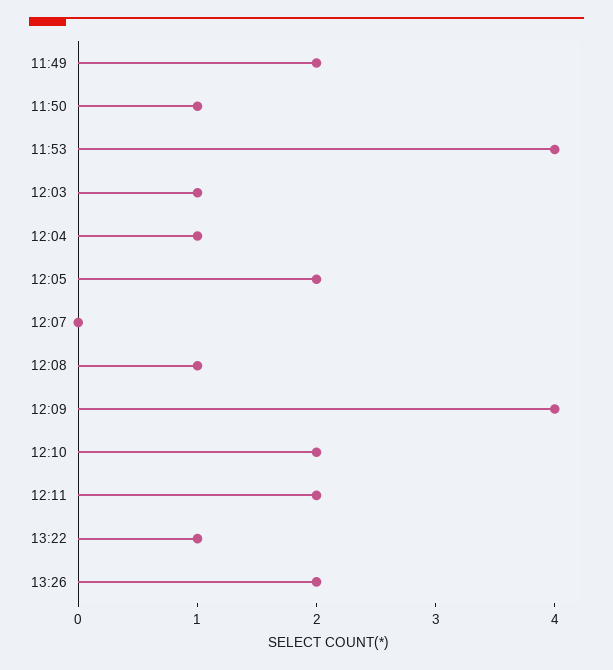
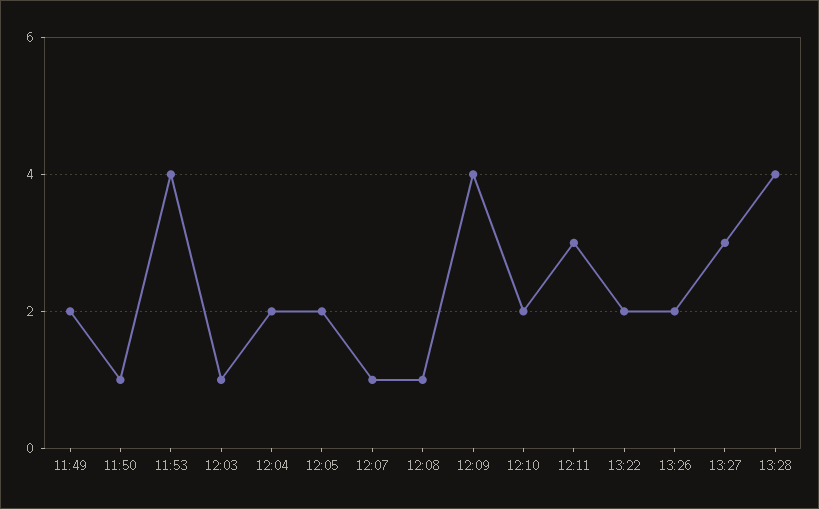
12:04: 1 -> 2
12:07: 0 -> 1
12:11: 2 -> 3
13:22: 1 -> 2
13:27: none -> 3
13:28: none -> 4

